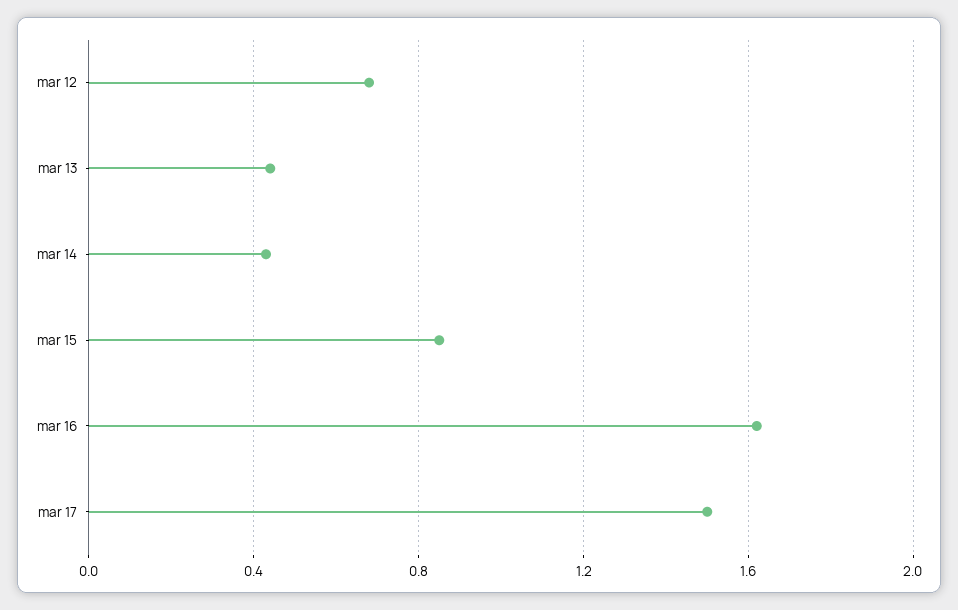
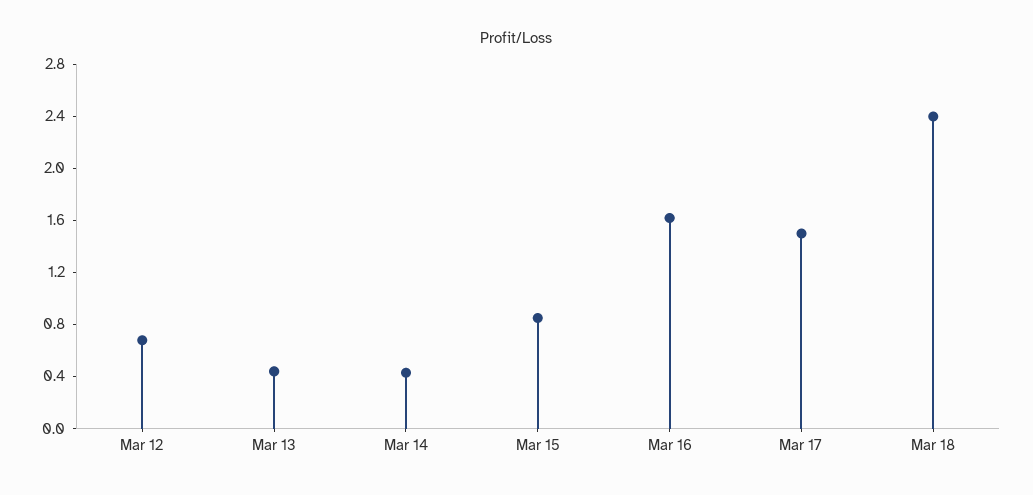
Mar 18: none -> 2.4

